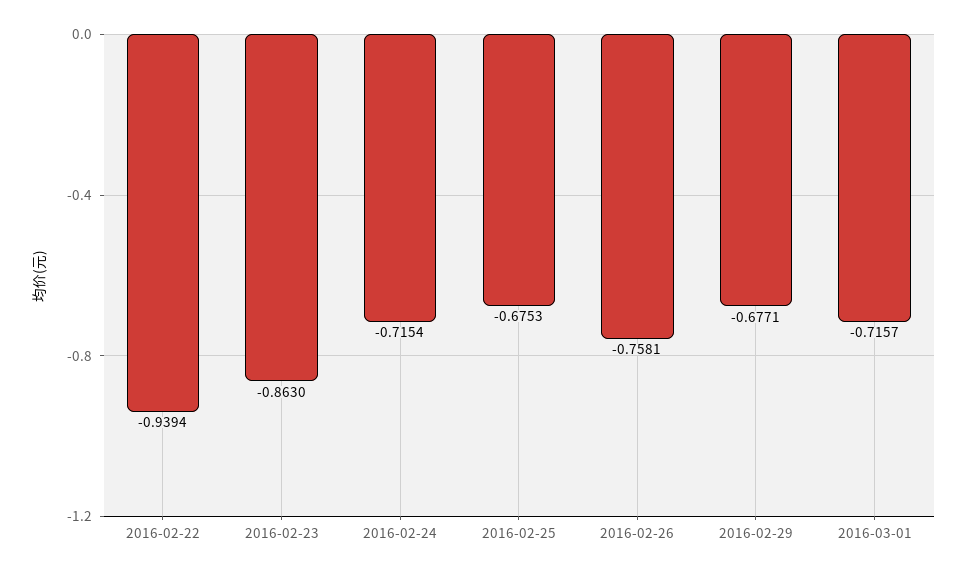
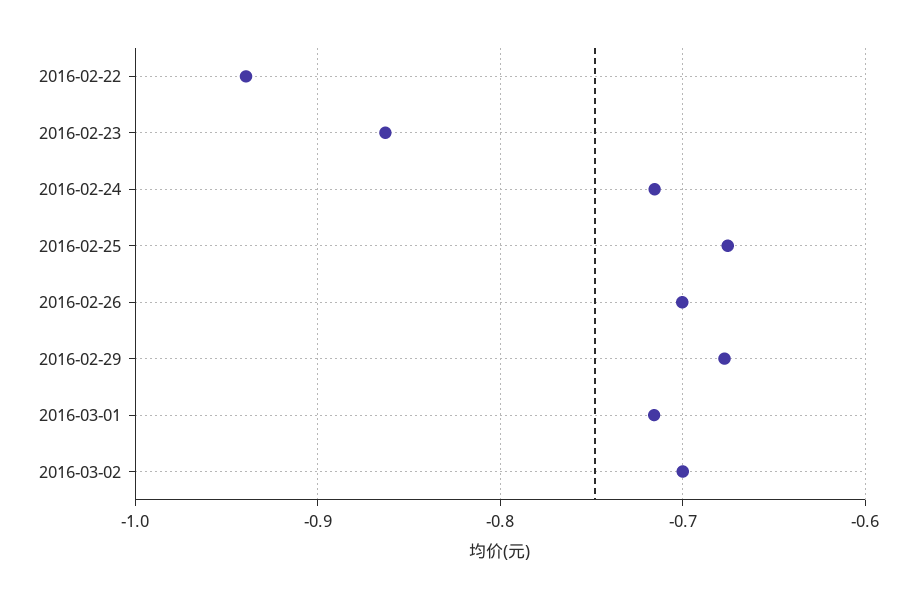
2016-02-26: -0.7581 -> -0.7
2016-03-02: none -> -0.7

